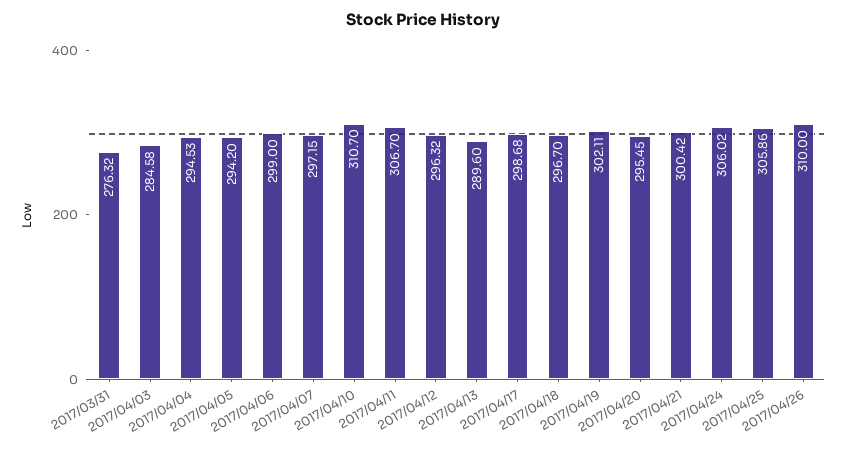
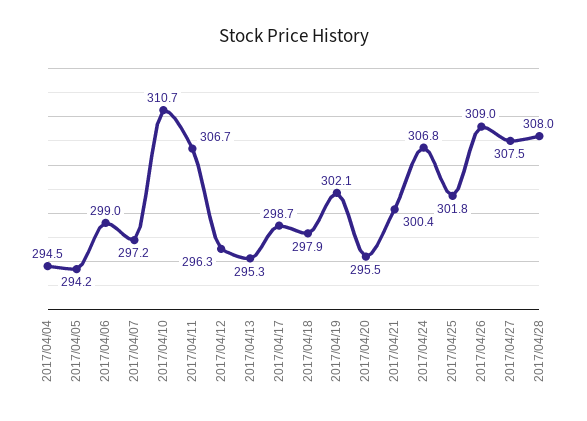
2017/03/31: 276.32 -> none
2017/04/03: 284.58 -> none
2017/04/13: 289.6 -> 295.3
2017/04/18: 296.7 -> 297.9
2017/04/24: 306.02 -> 306.8
2017/04/25: 305.86 -> 301.8
2017/04/26: 310 -> 309
2017/04/27: none -> 307.5
2017/04/28: none -> 308

